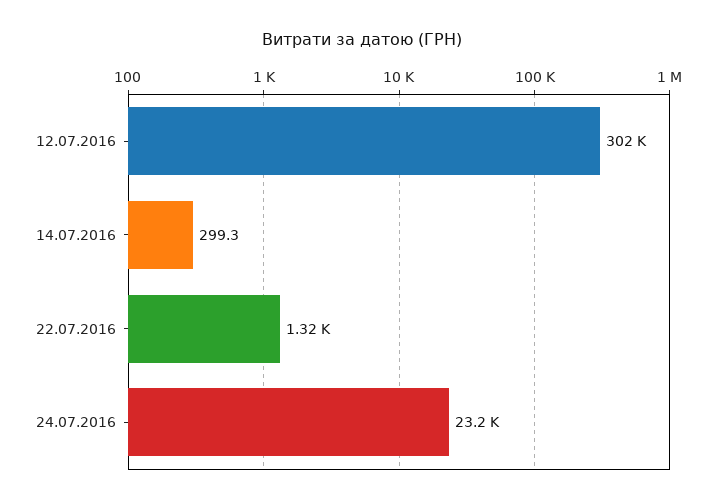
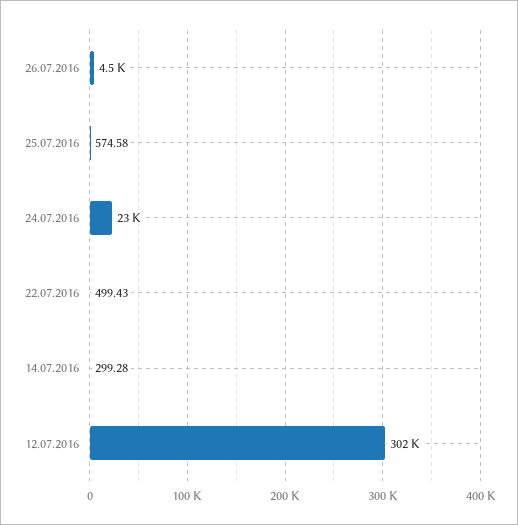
22.07.2016: 1320 -> 499.43
26.07.2016: none -> 4500
25.07.2016: none -> 574.58

